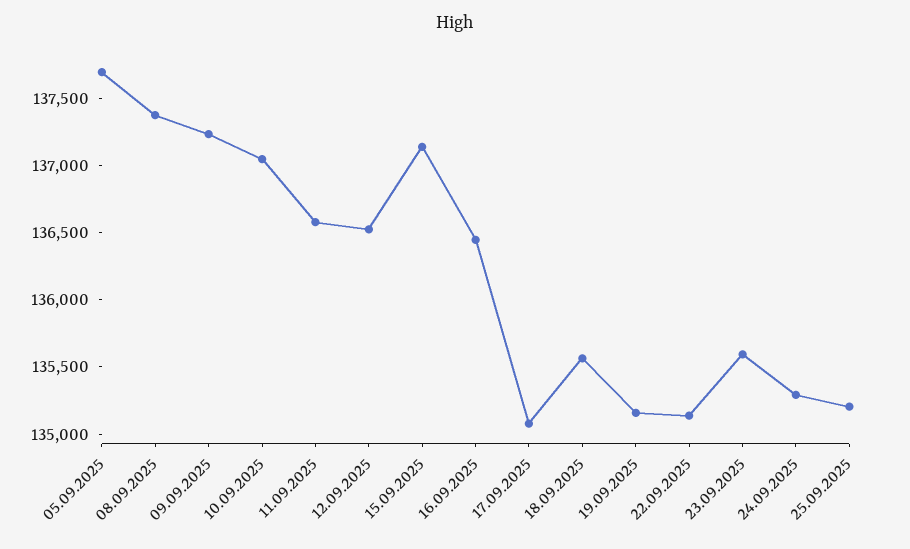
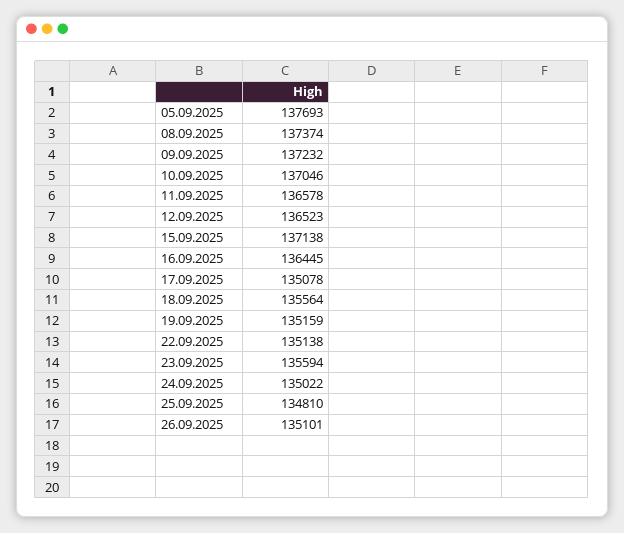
24.09.2025: 135300 -> 135022
25.09.2025: 135200 -> 134810
26.09.2025: none -> 135101

